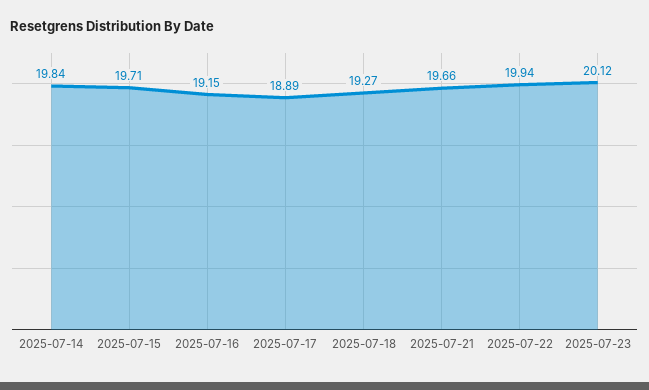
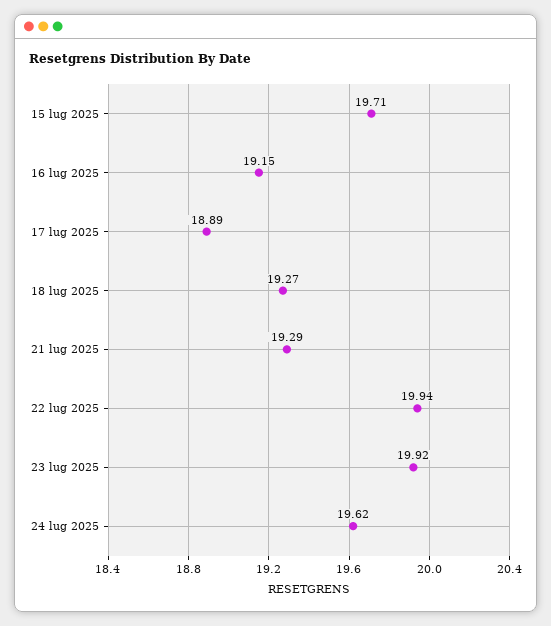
2025-07-14: 19.84 -> none
2025-07-21: 19.66 -> 19.29
2025-07-23: 20.12 -> 19.92
24 lug 2025: none -> 19.62

